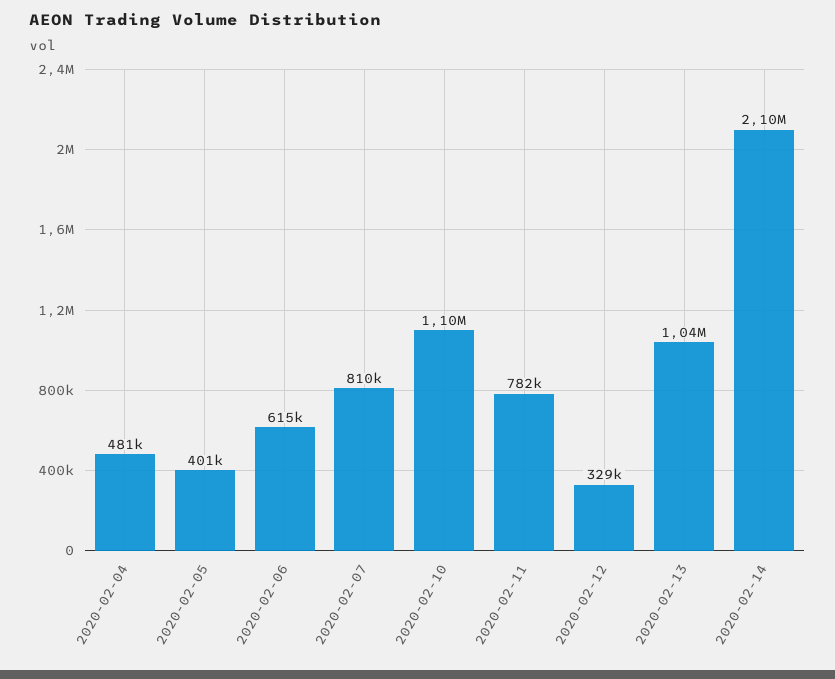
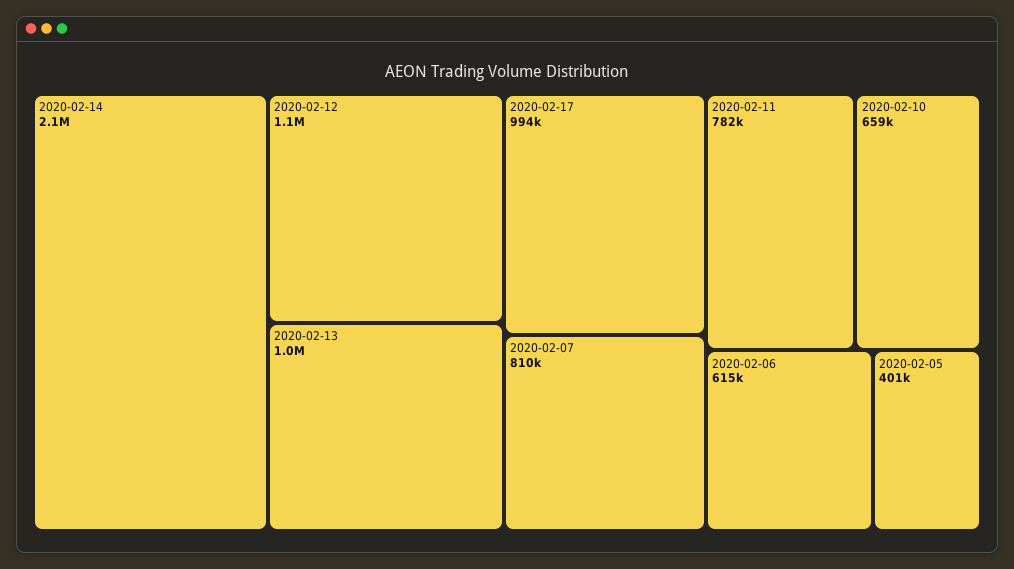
2020-02-04: 481000 -> none
2020-02-10: 1100000 -> 659000
2020-02-12: 329000 -> 1100000
2020-02-17: none -> 994000

